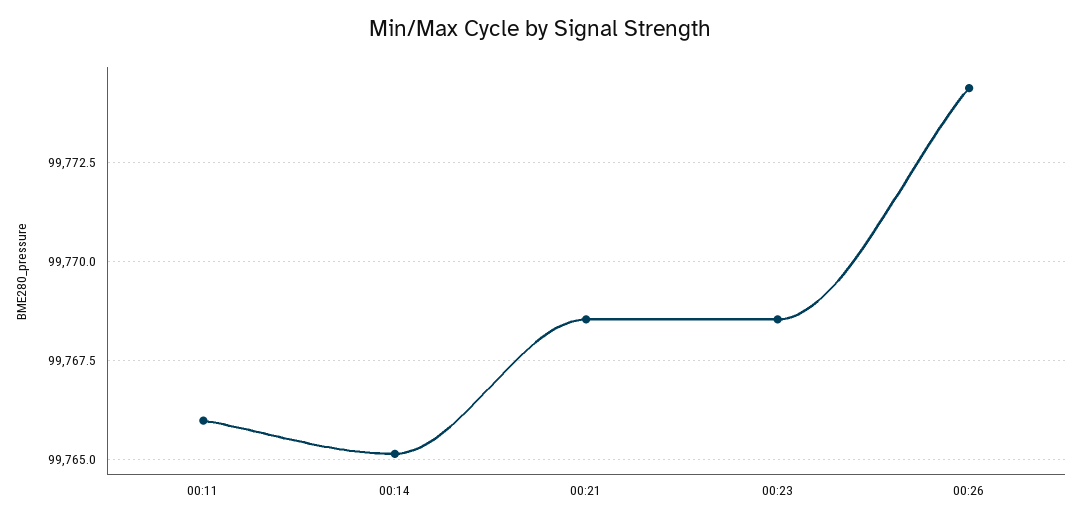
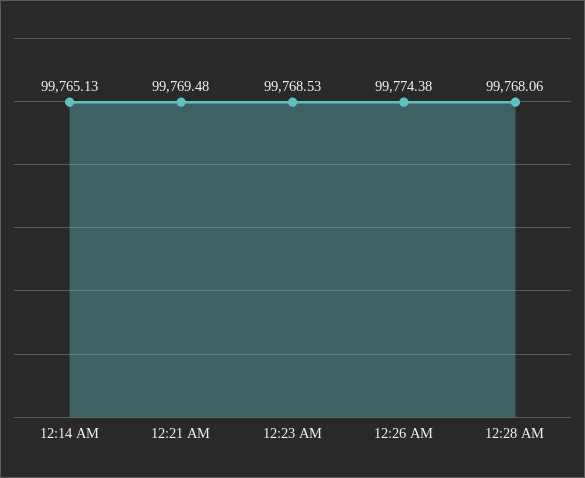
00:11: 99766 -> none
00:21: 99768.5 -> 99769.48
12:28 AM: none -> 99768.06

